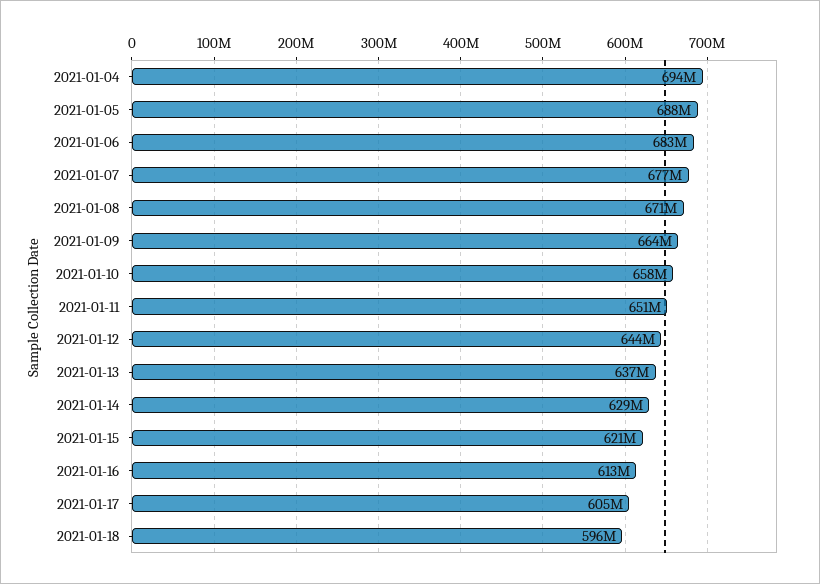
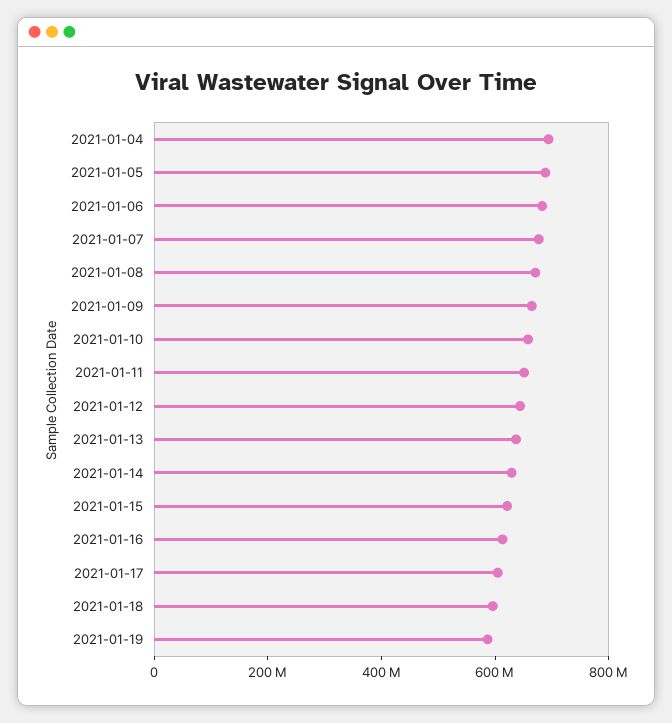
2021-01-19: none -> 600000000

